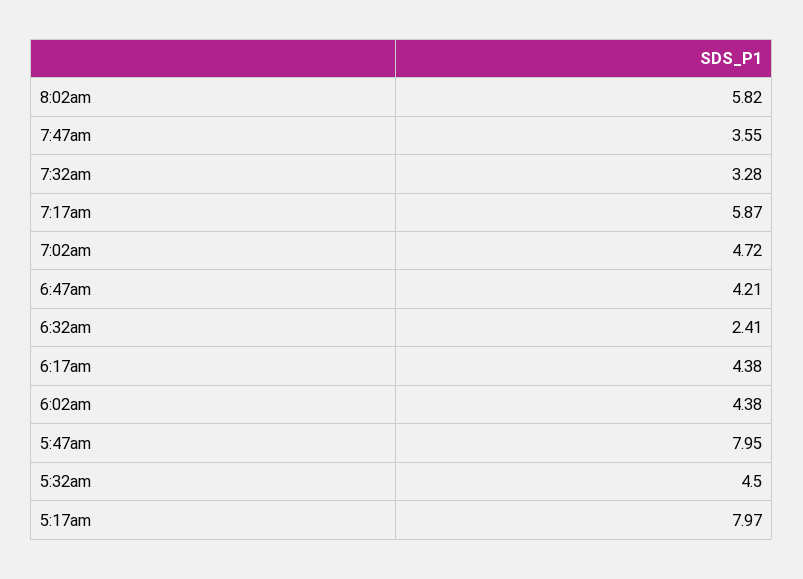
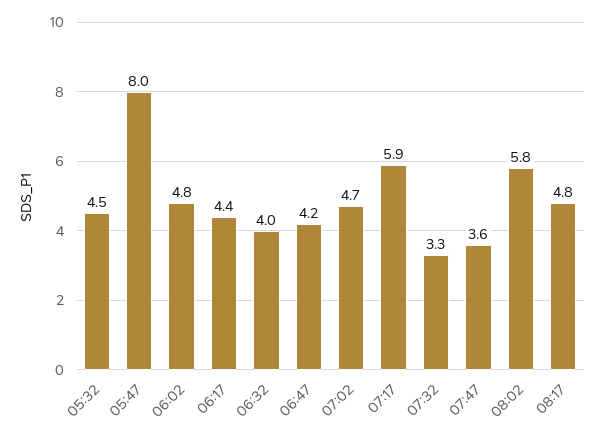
6:32am: 2.41 -> 4
6:02am: 4.38 -> 4.8
5:17am: 7.97 -> none
08:17: none -> 4.8

